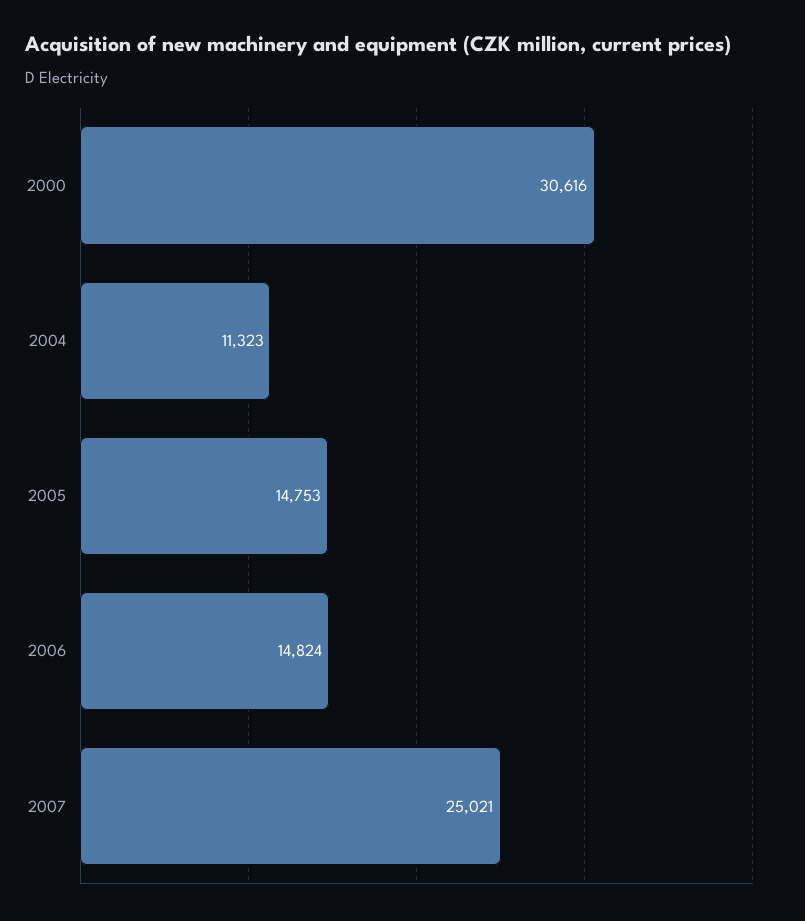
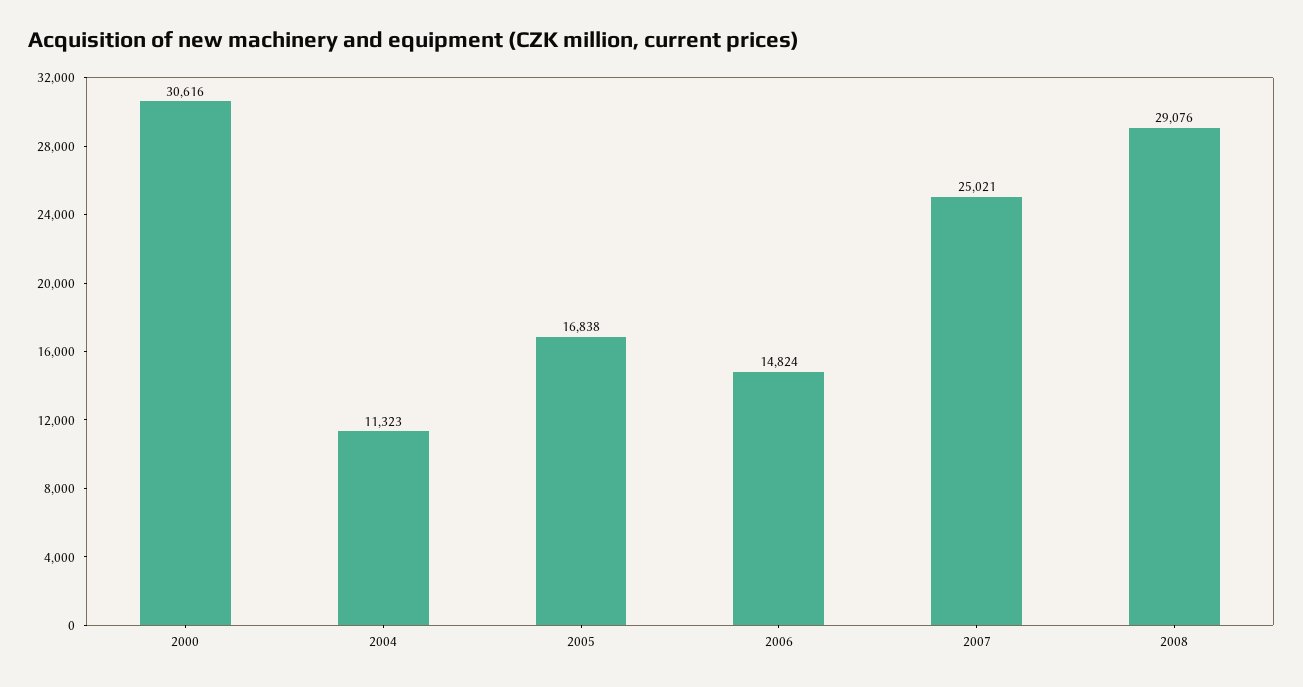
2005: 14753 -> 16838
2008: none -> 29076

